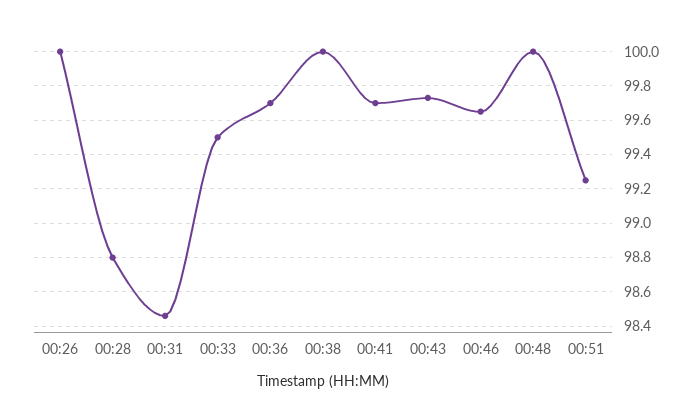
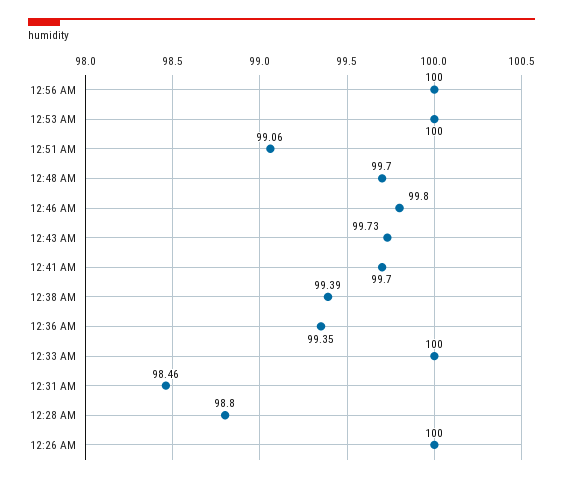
00:33: 99.5 -> 100
00:36: 99.7 -> 99.35
00:38: 100 -> 99.39
00:46: 99.65 -> 99.8
00:48: 100 -> 99.7
00:51: 99.25 -> 99.06
12:56 AM: none -> 100
12:53 AM: none -> 100

